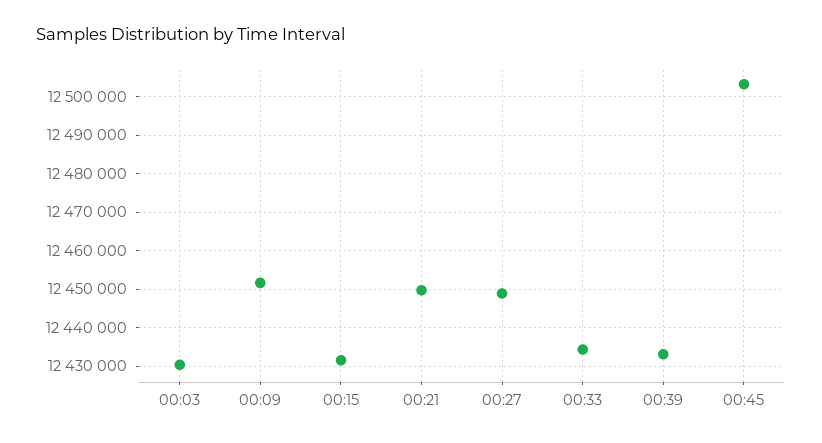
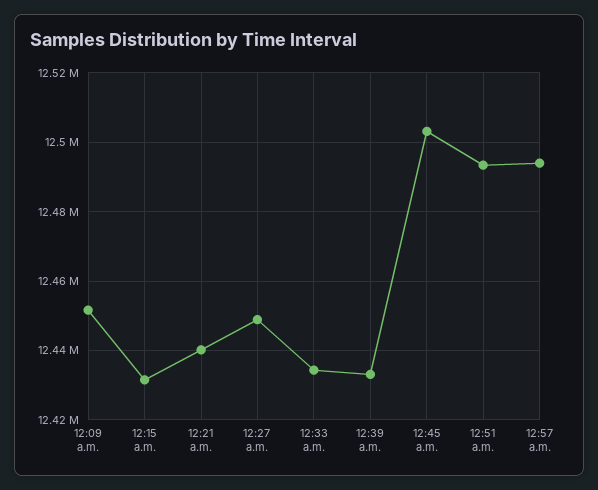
00:03: 12430000 -> none
00:21: 12450000 -> 12440000
12:51 a.m.: none -> 12494000
12:57 a.m.: none -> 12494000

